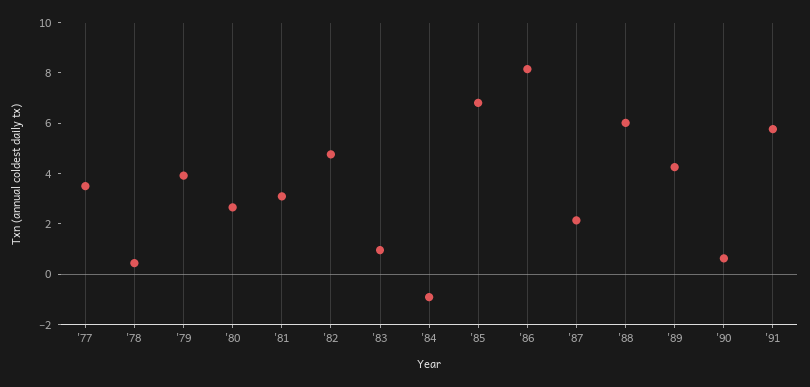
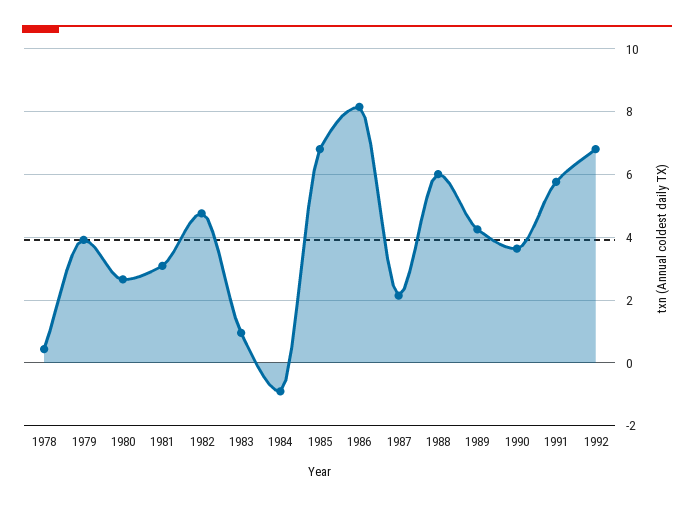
'77: 3.5 -> none
'90: 0.5 -> 3.6
1992: none -> 6.8

